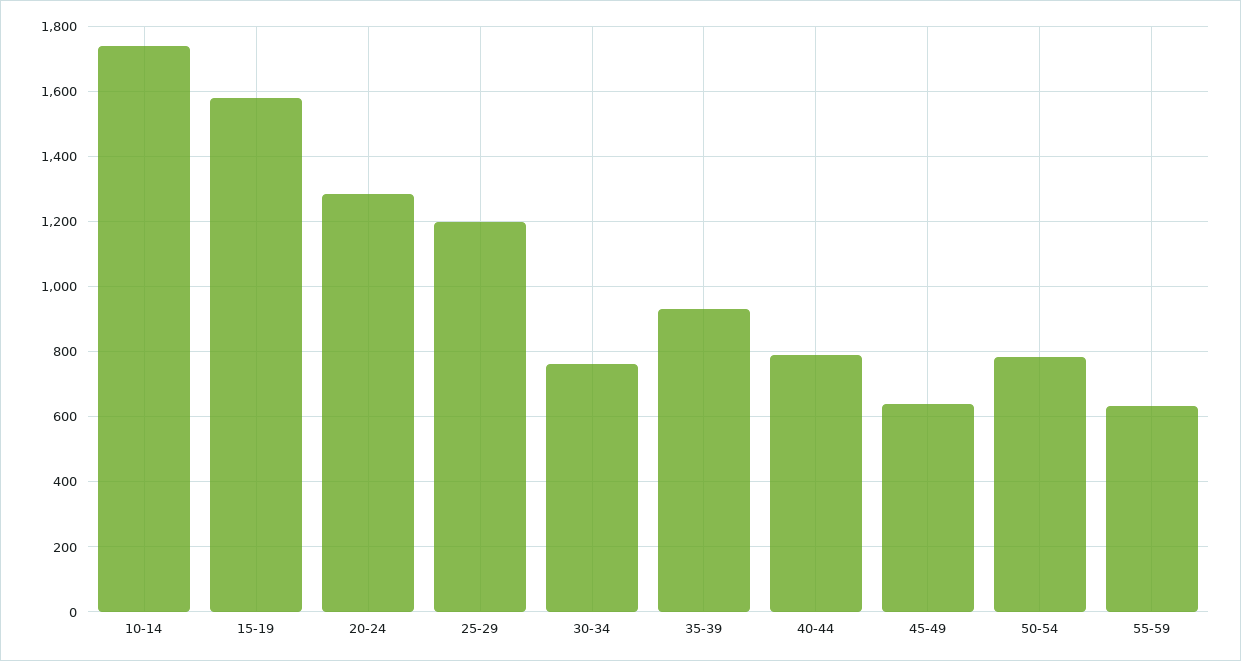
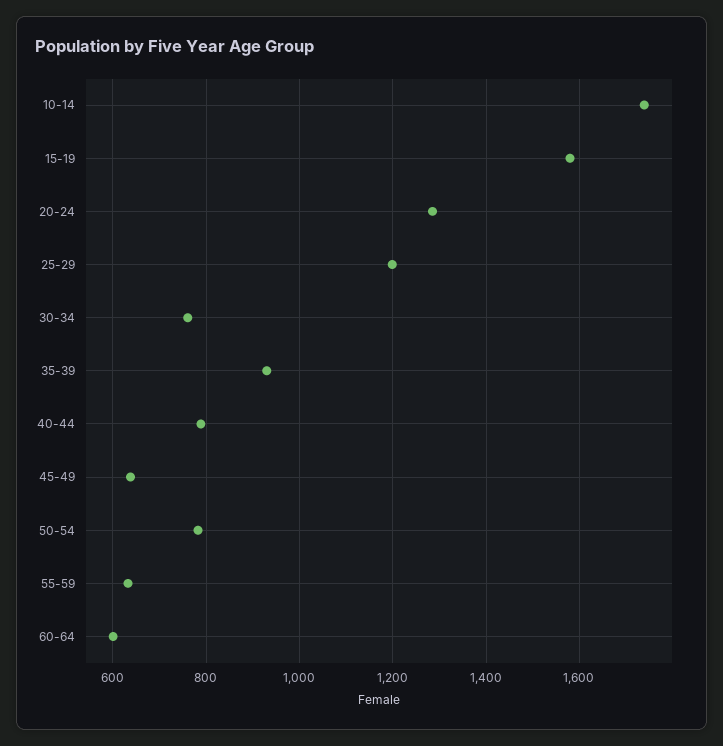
60-64: none -> 600

